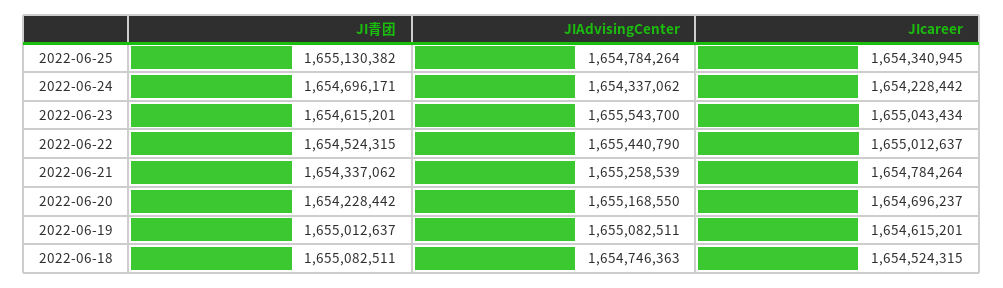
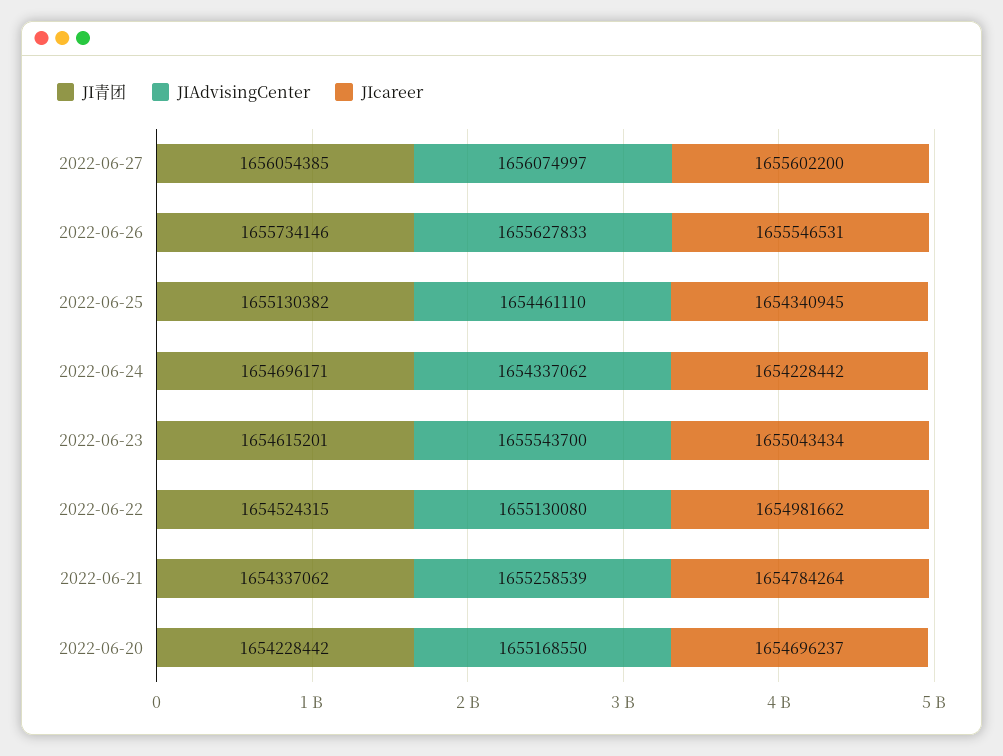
JIAdvisingCenter, 2022-06-25: 1654784264 -> 1654461110
JIAdvisingCenter, 2022-06-22: 1655440790 -> 1655130080
JIcareer, 2022-06-22: 1655012637 -> 1654981662
JI青团, 2022-06-19: 1655012637 -> none
JIAdvisingCenter, 2022-06-19: 1655082511 -> none
JIcareer, 2022-06-19: 1654615201 -> none
JI青团, 2022-06-18: 1655082511 -> none
JIAdvisingCenter, 2022-06-18: 1654746363 -> none
JIcareer, 2022-06-18: 1654524315 -> none
JI青团, 2022-06-27: none -> 1656054385
JIAdvisingCenter, 2022-06-27: none -> 1656074997
JIcareer, 2022-06-27: none -> 1655602200
JI青团, 2022-06-26: none -> 1655734146
JIAdvisingCenter, 2022-06-26: none -> 1655627833
JIcareer, 2022-06-26: none -> 1655546531

